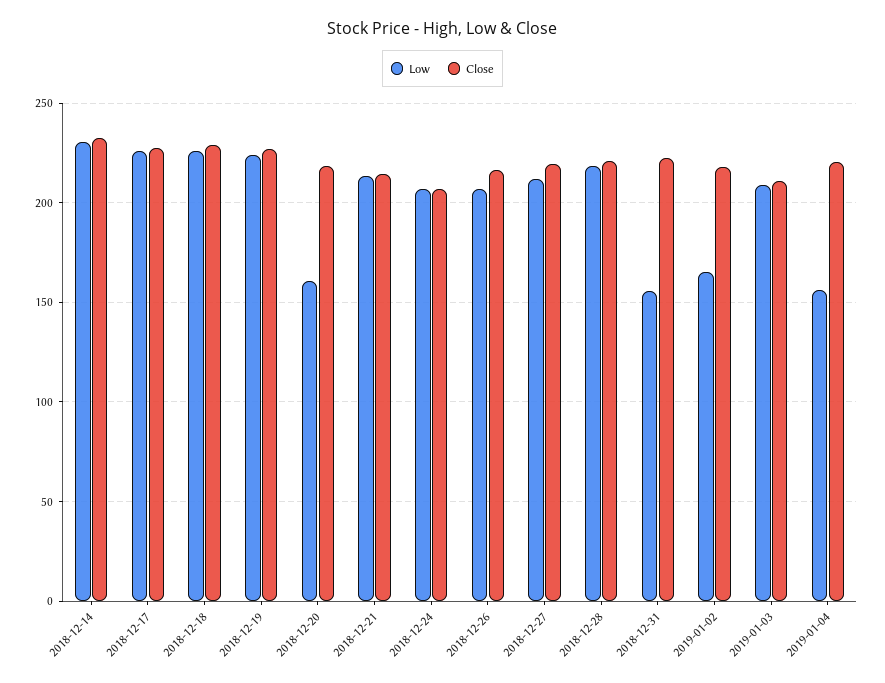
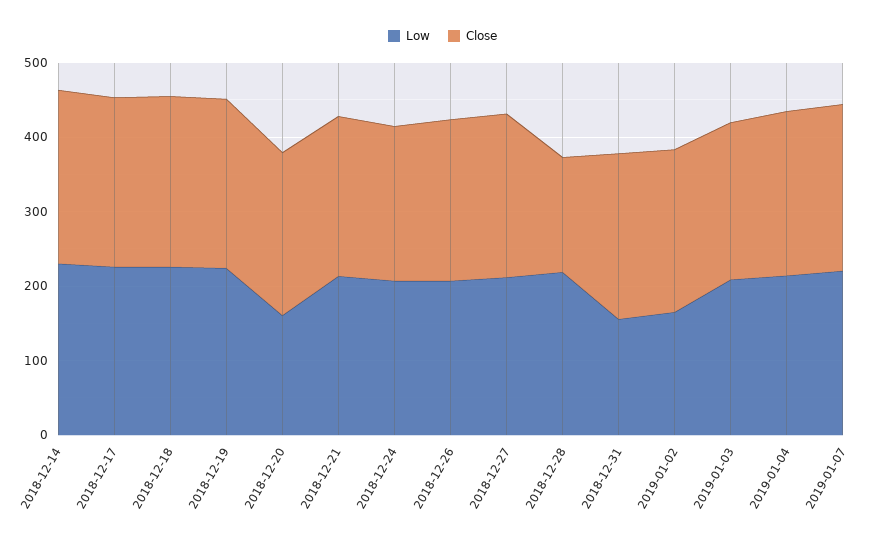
Close, 2018-12-28: 220 -> 160
Low, 2019-01-04: 155 -> 220
Low, 2019-01-07: none -> 220
Close, 2019-01-07: none -> 220

